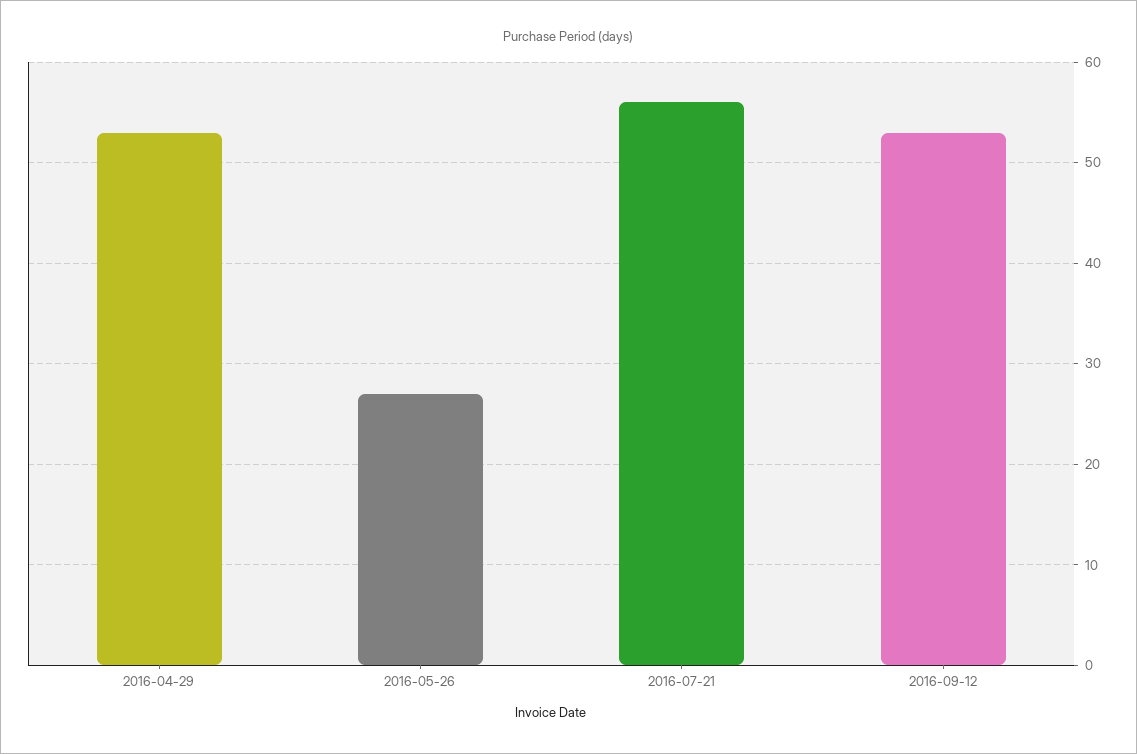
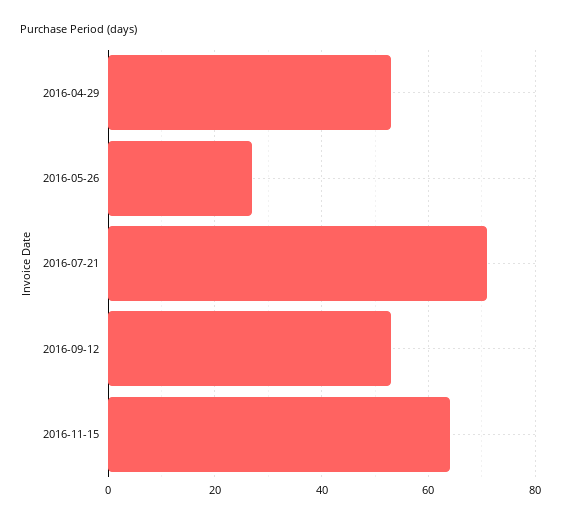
2016-07-21: 56 -> 70
2016-11-15: none -> 65

